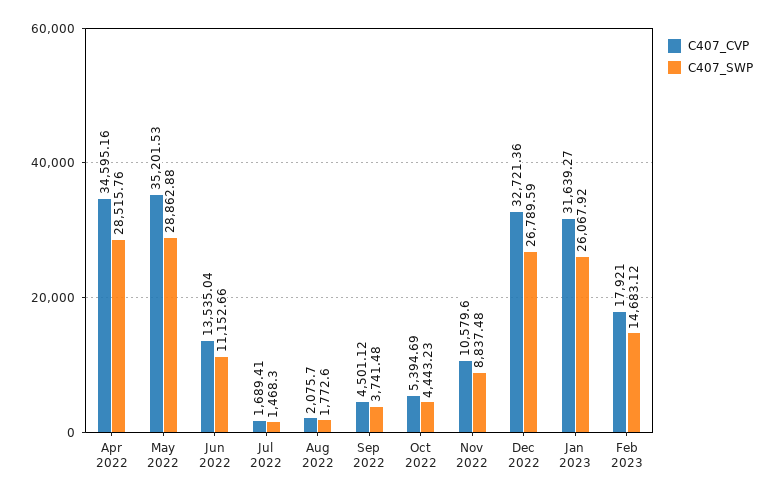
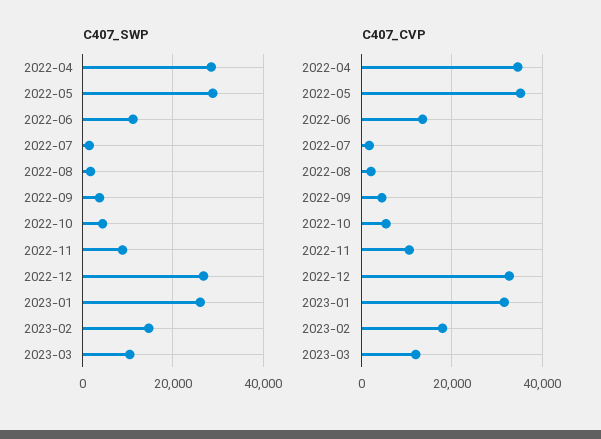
C407_SWP, 2023-03: none -> 10000
C407_CVP, 2023-03: none -> 12000

